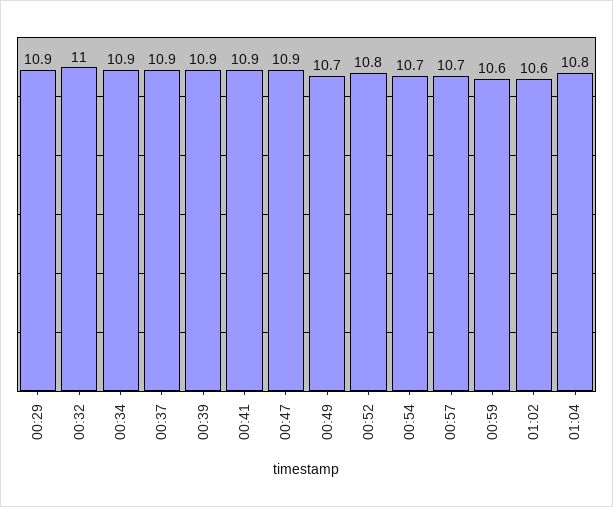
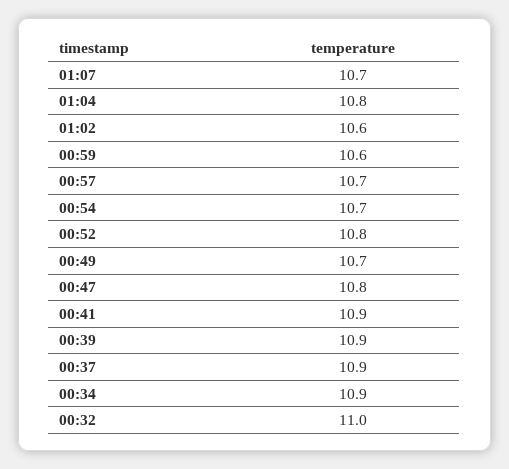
00:29: 10.9 -> none
00:47: 10.9 -> 10.8
01:07: none -> 10.7

